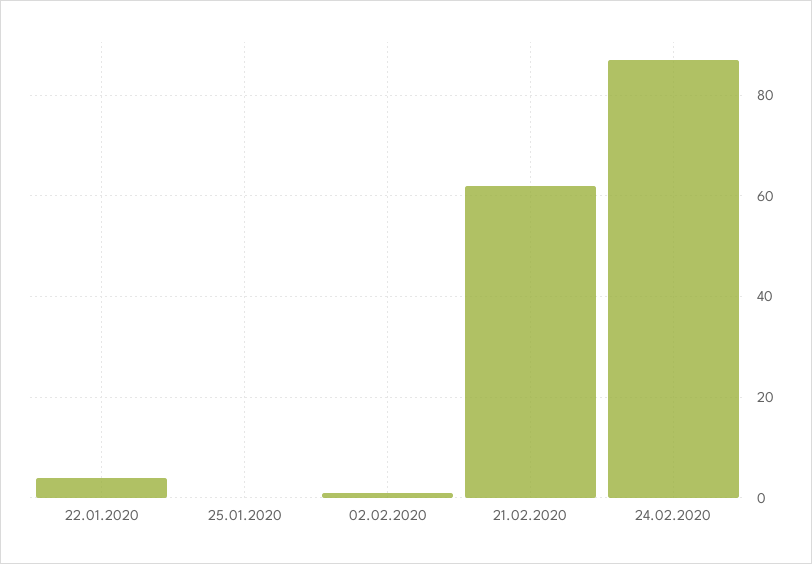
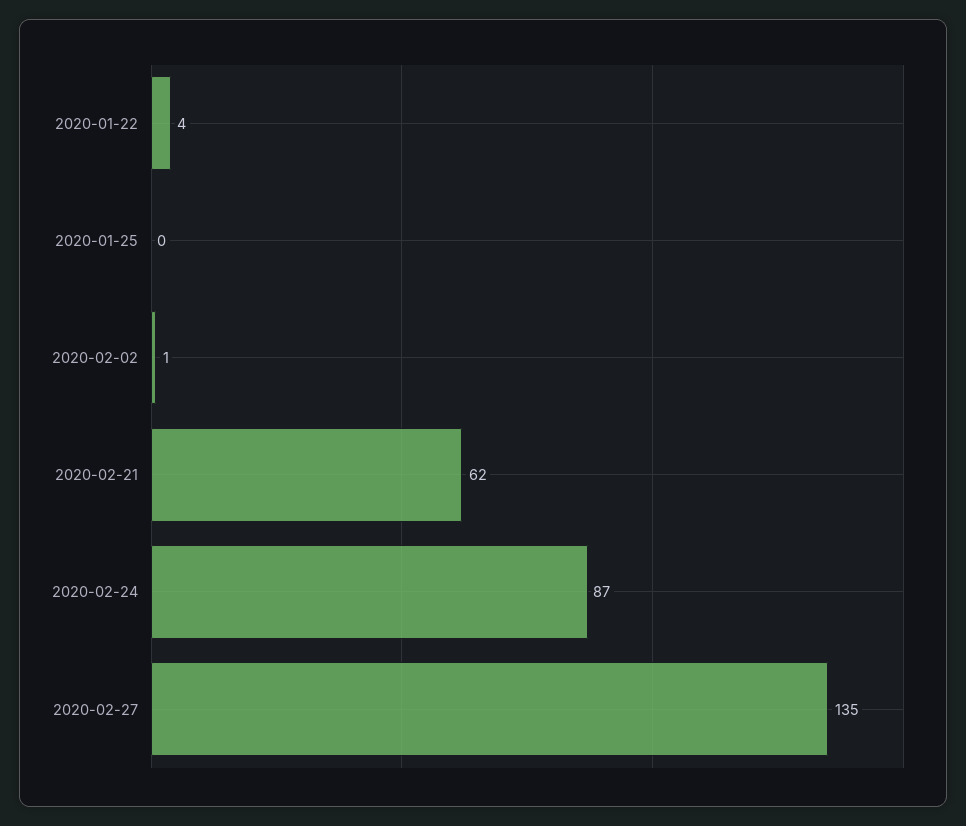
2020-02-27: none -> 135

